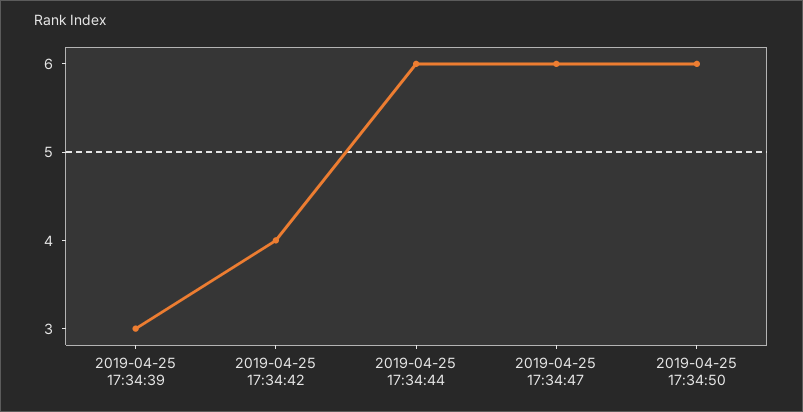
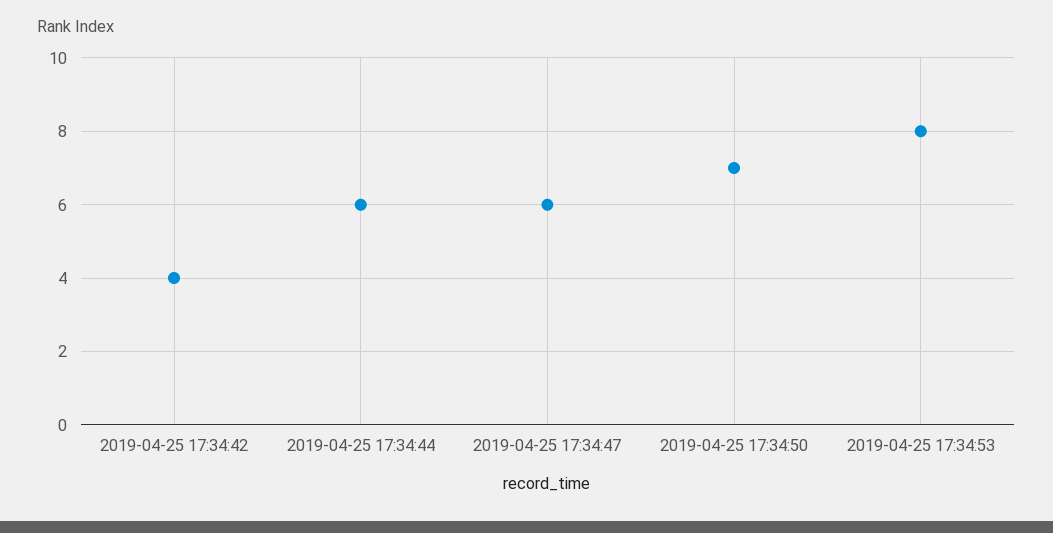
2019-04-25 17:34:39: 3 -> none
2019-04-25 17:34:50: 6 -> 7
2019-04-25 17:34:53: none -> 8

